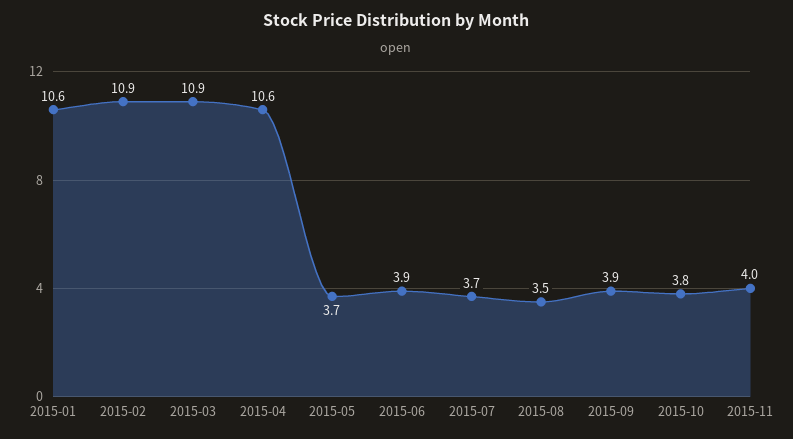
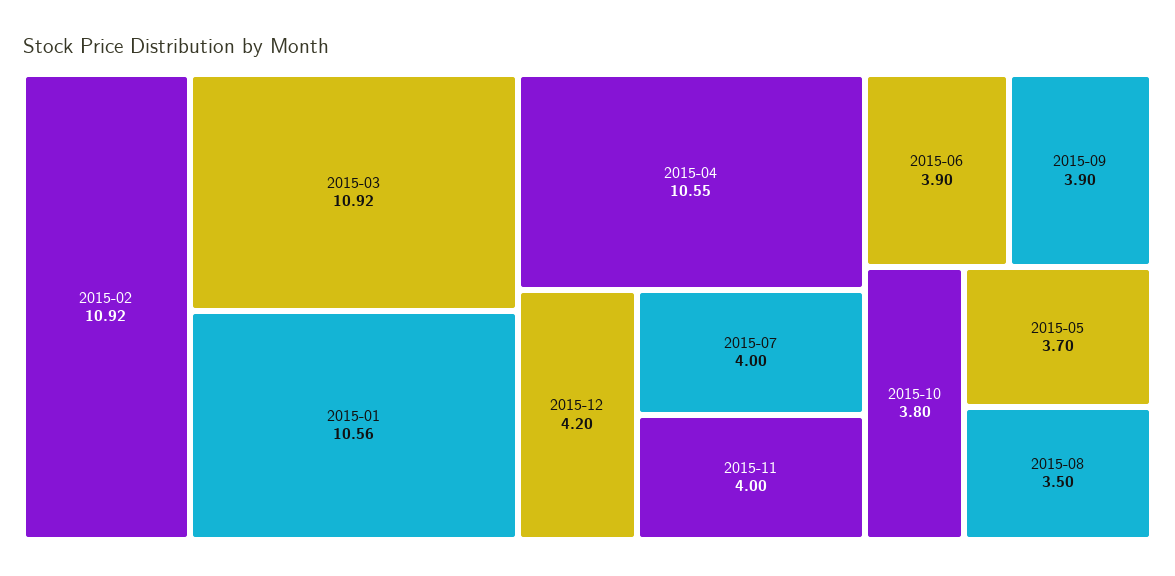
2015-07: 3.7 -> 4
2015-12: none -> 4.2

